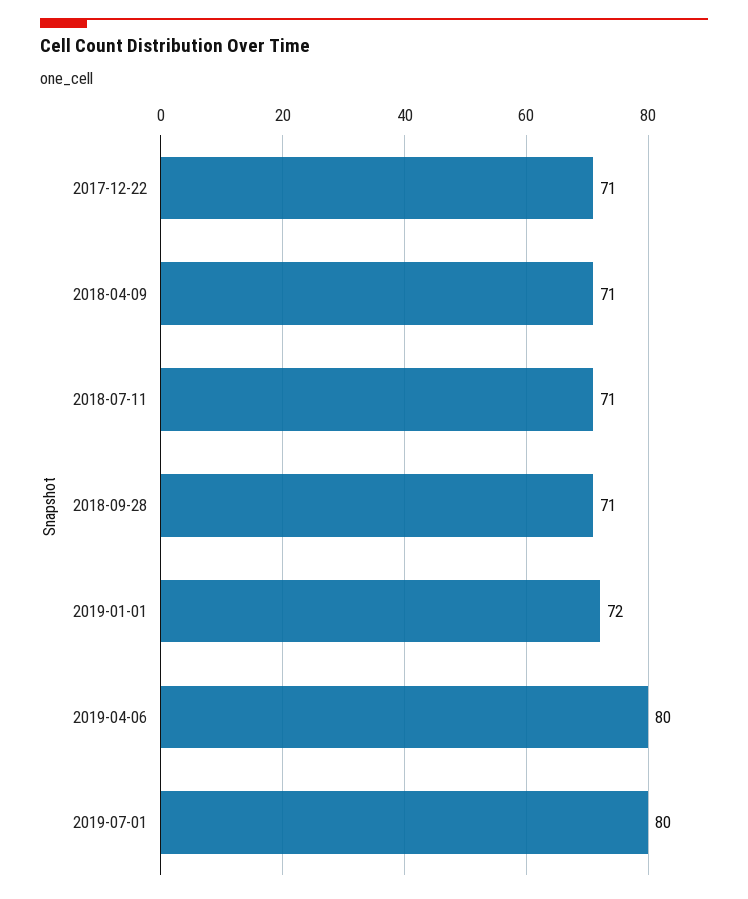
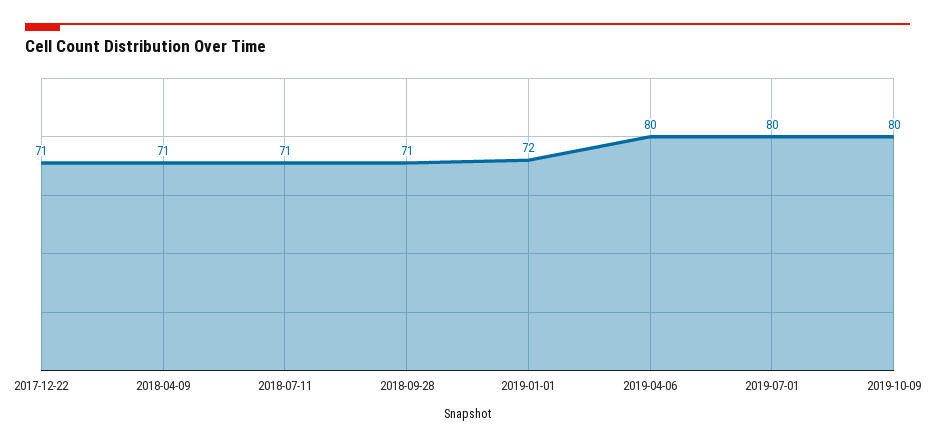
2019-10-09: none -> 80

